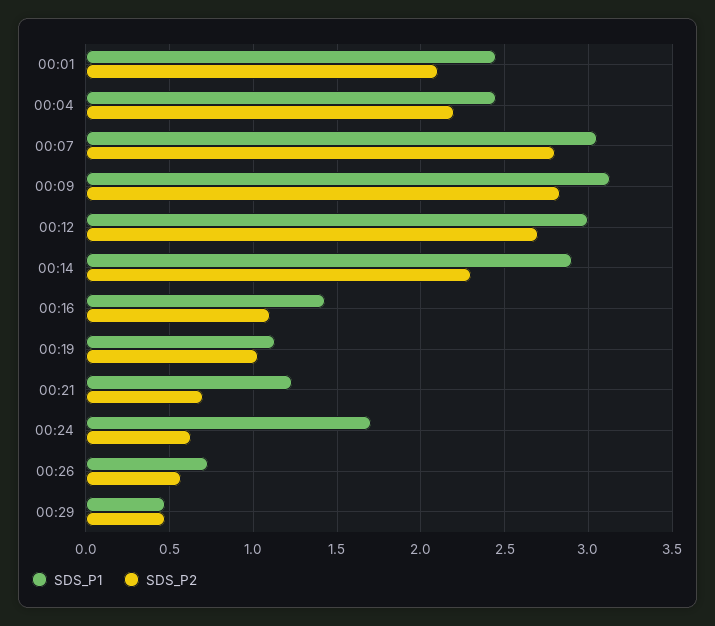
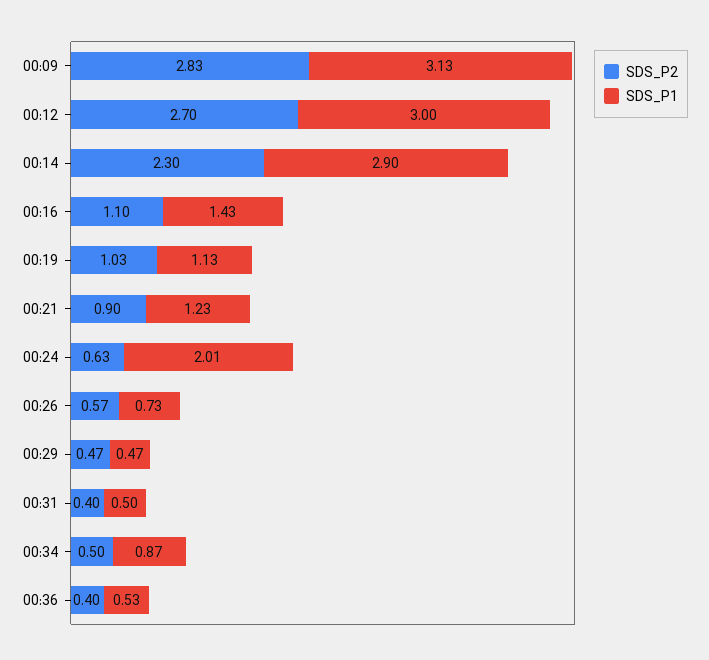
SDS_P1, 00:01: 2.45 -> none
SDS_P2, 00:01: 2.1 -> none
SDS_P1, 00:04: 2.45 -> none
SDS_P2, 00:04: 2.2 -> none
SDS_P1, 00:07: 3.05 -> none
SDS_P2, 00:07: 2.8 -> none
SDS_P2, 00:21: 0.7 -> 0.9
SDS_P1, 00:24: 1.7 -> 2.01
SDS_P2, 00:31: none -> 0.4
SDS_P1, 00:31: none -> 0.5
SDS_P2, 00:34: none -> 0.5
SDS_P1, 00:34: none -> 0.87
SDS_P2, 00:36: none -> 0.4
SDS_P1, 00:36: none -> 0.53

